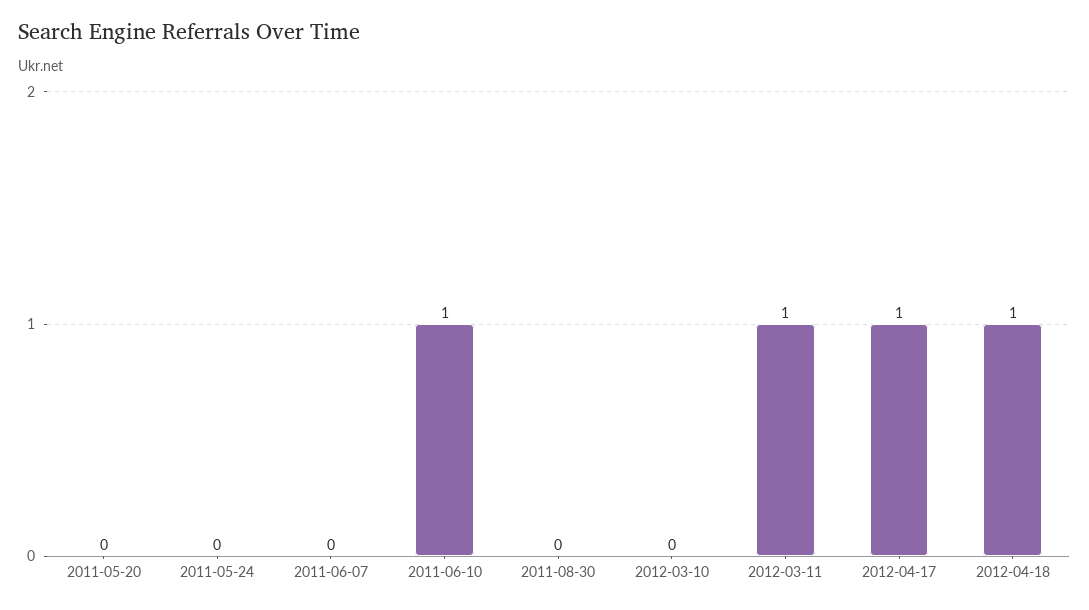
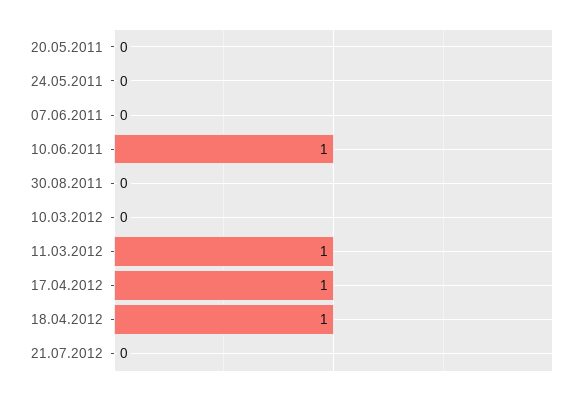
21.07.2012: none -> 0

